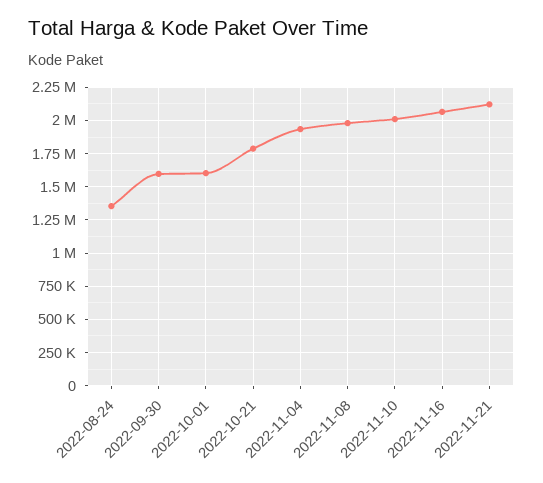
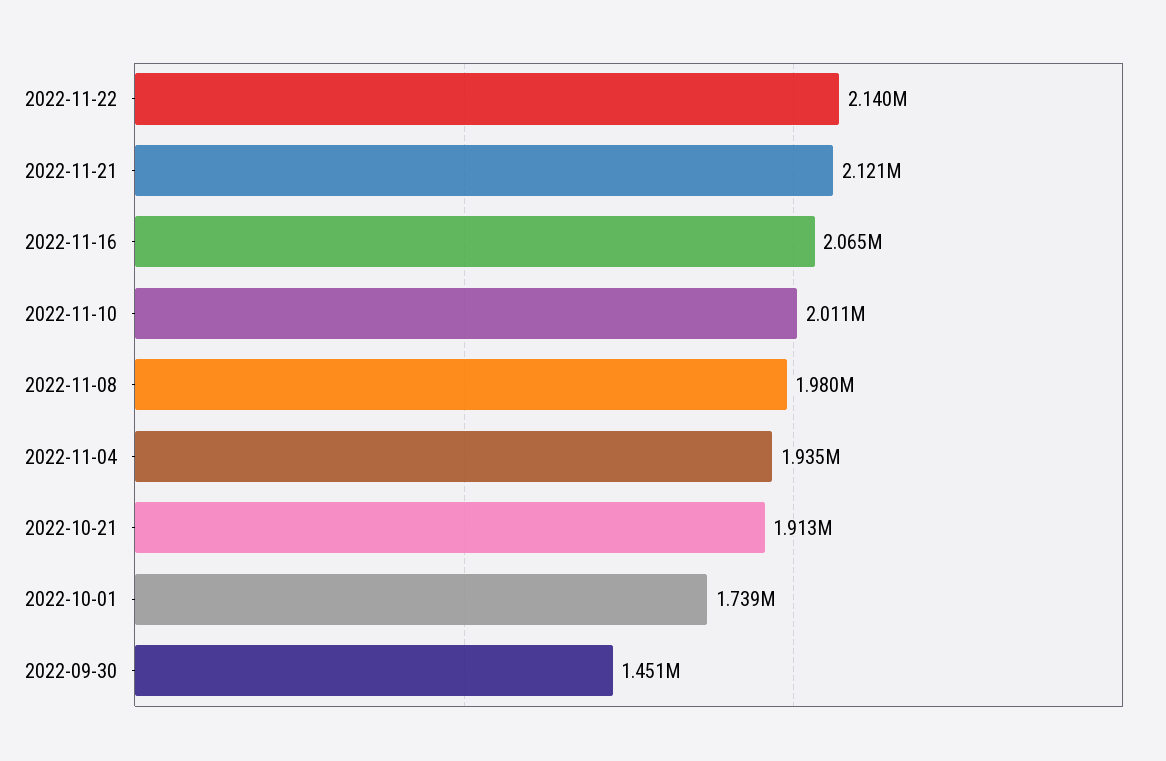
2022-08-24: 1350000 -> none
2022-09-30: 1600000 -> 1451000
2022-10-01: 1600000 -> 1739000
2022-10-21: 1800000 -> 1913000
2022-11-22: none -> 2140000

